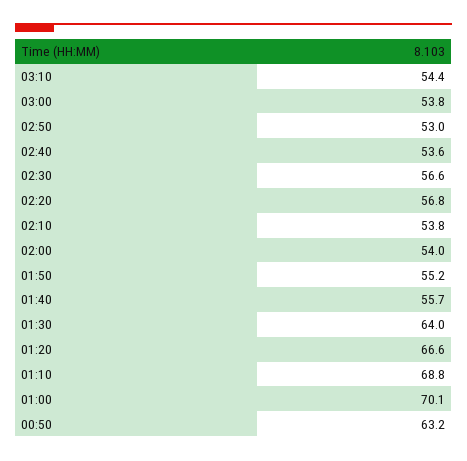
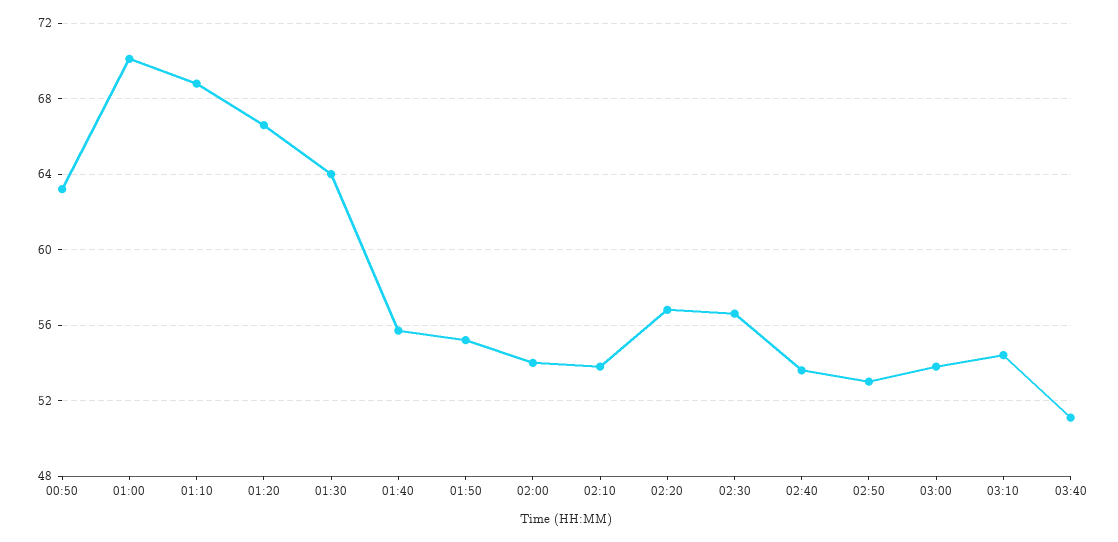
03:40: none -> 51

